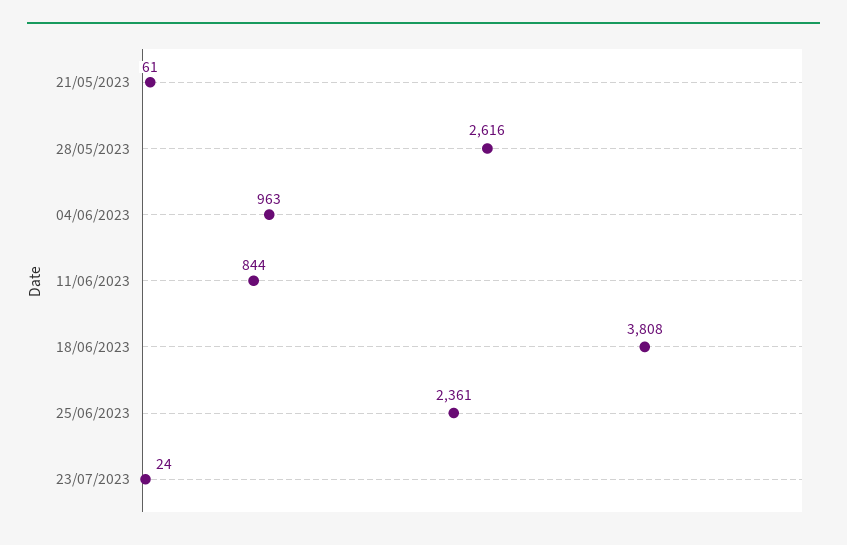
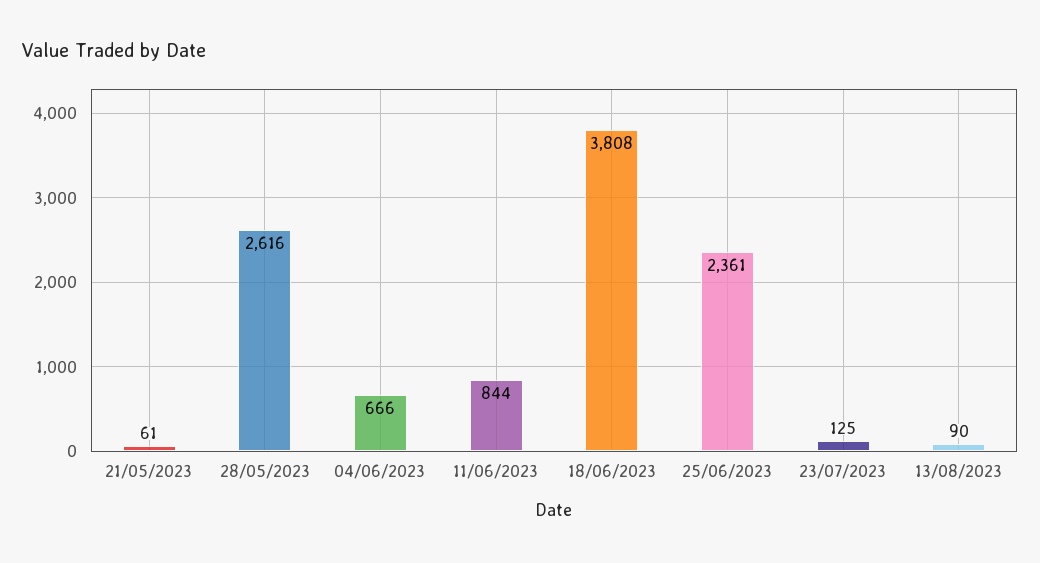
04/06/2023: 963 -> 666
23/07/2023: 24 -> 125
13/08/2023: none -> 90

